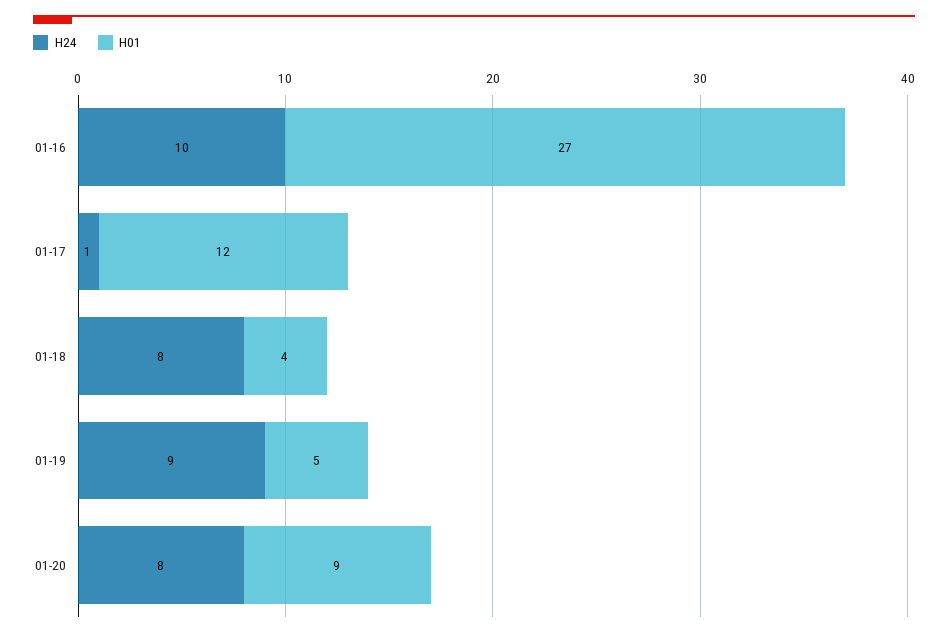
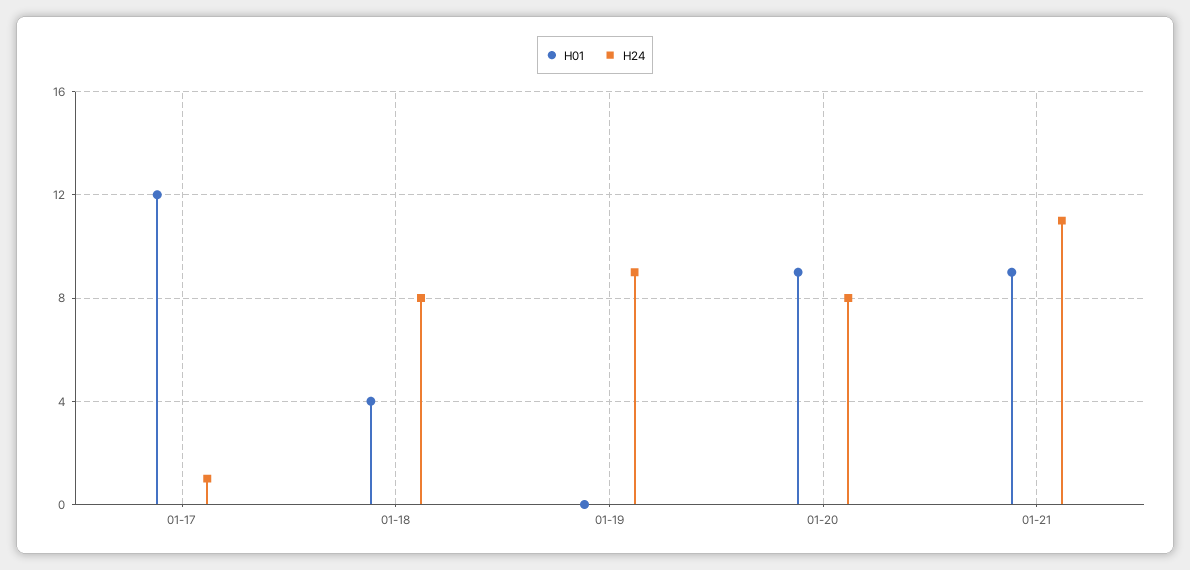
H24, 01-16: 10 -> none
H01, 01-16: 27 -> none
H01, 01-19: 5 -> 0
H01, 01-21: none -> 9
H24, 01-21: none -> 11

